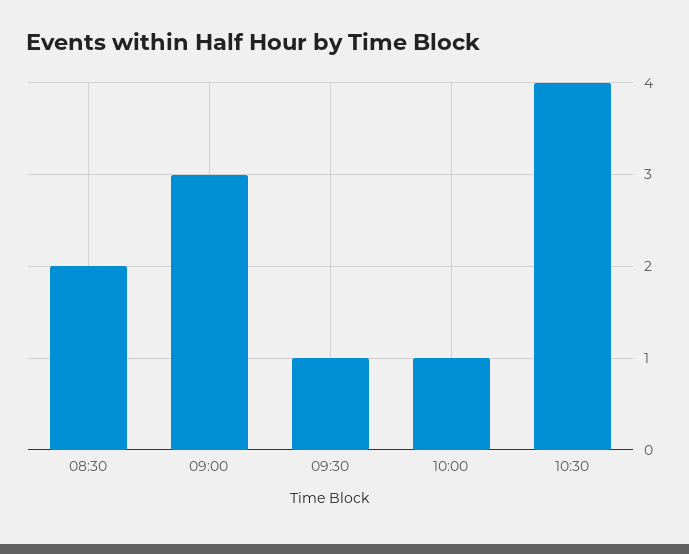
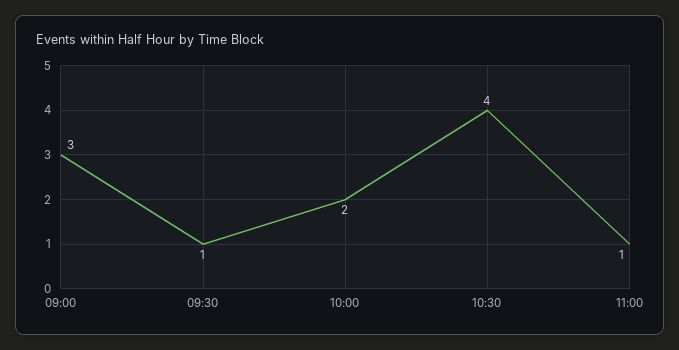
08:30: 2 -> none
10:00: 1 -> 2
11:00: none -> 1

